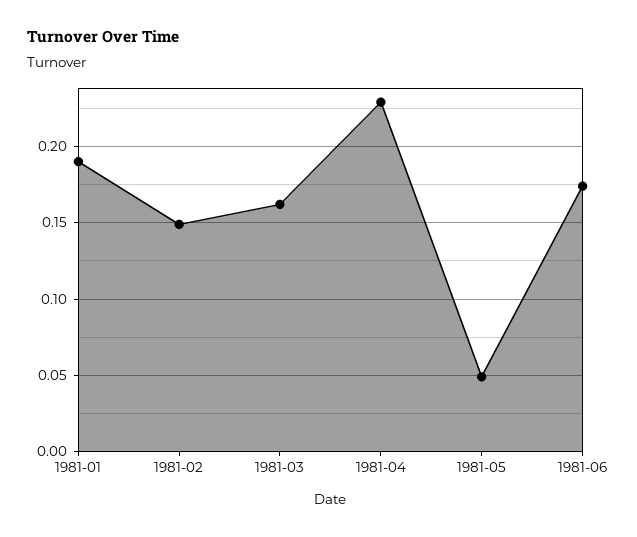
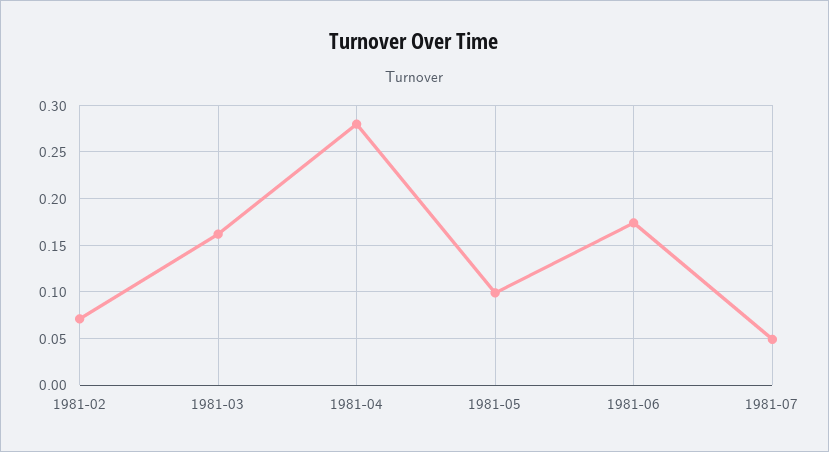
1981-01: 0.19 -> none
1981-02: 0.15 -> 0.07
1981-04: 0.23 -> 0.28
1981-05: 0.05 -> 0.1
1981-07: none -> 0.05

